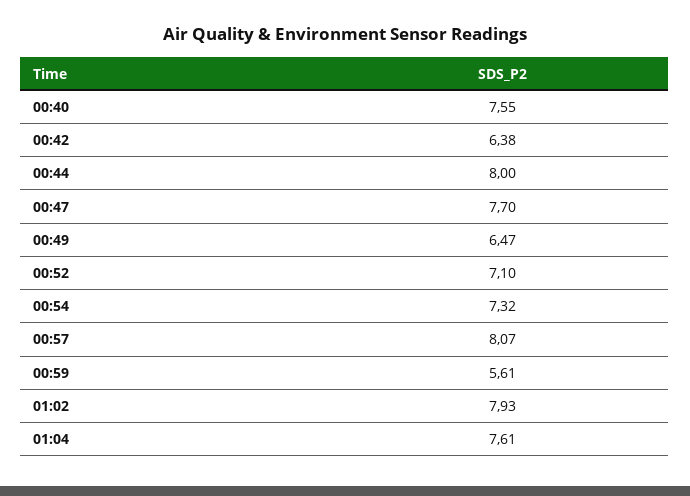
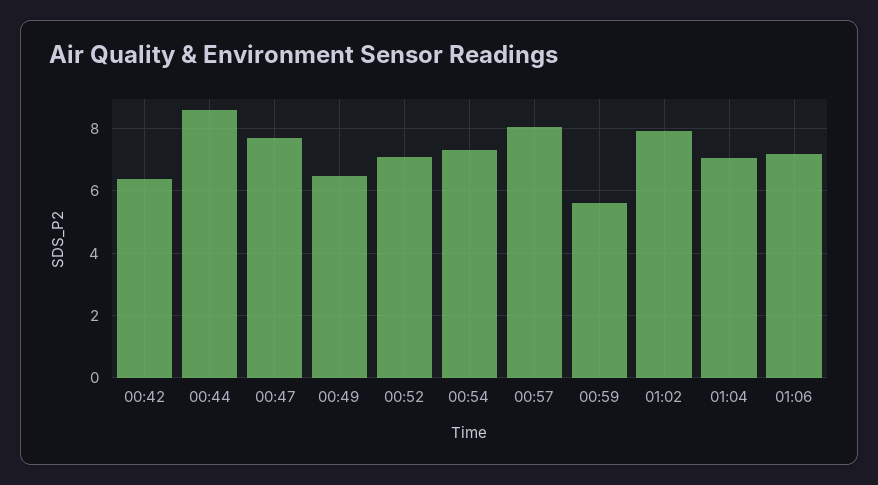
00:40: 7.55 -> none
00:44: 8 -> 8.6
01:04: 7.61 -> 7
01:06: none -> 7.2

